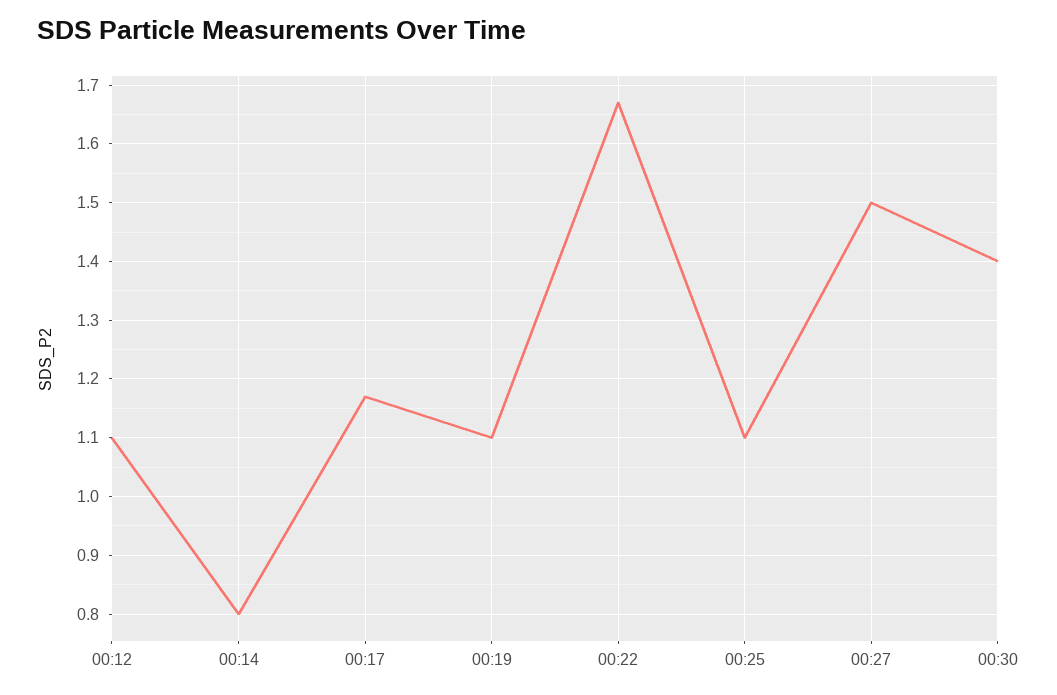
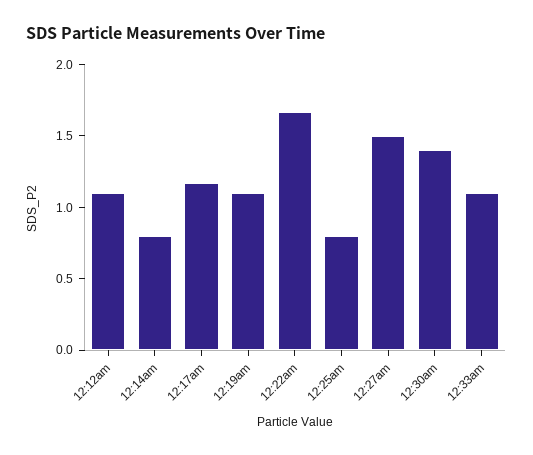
00:25: 1.1 -> 0.8
12:33am: none -> 1.1

